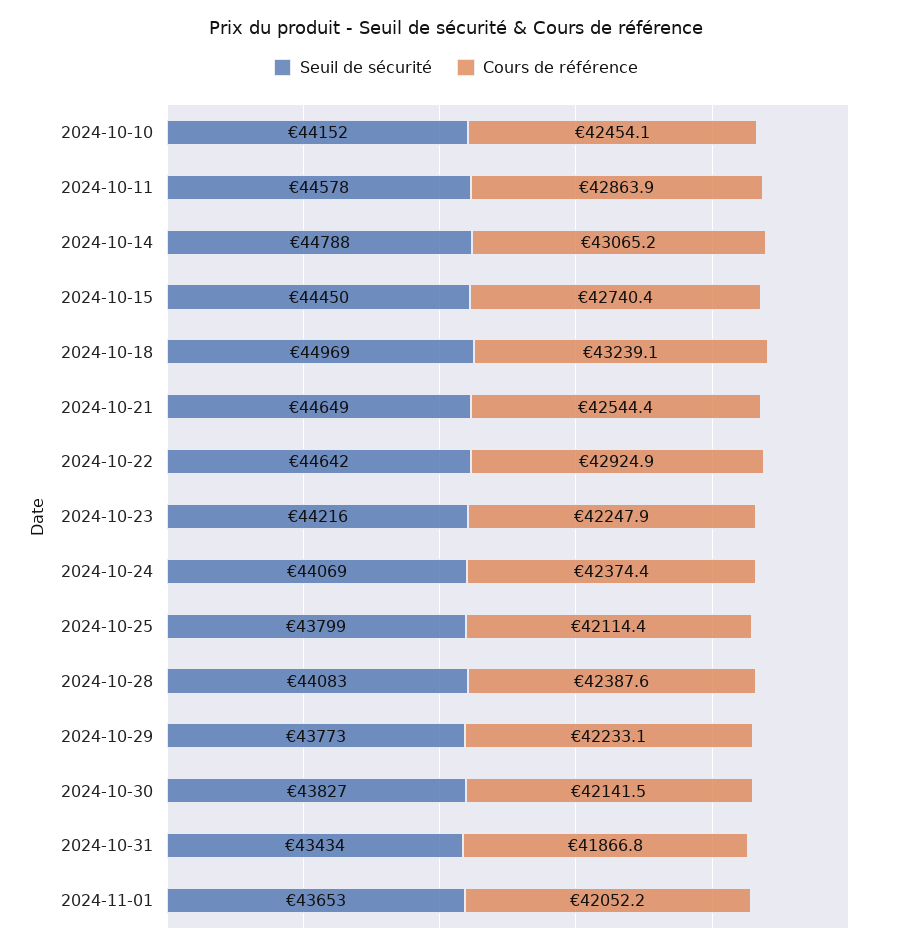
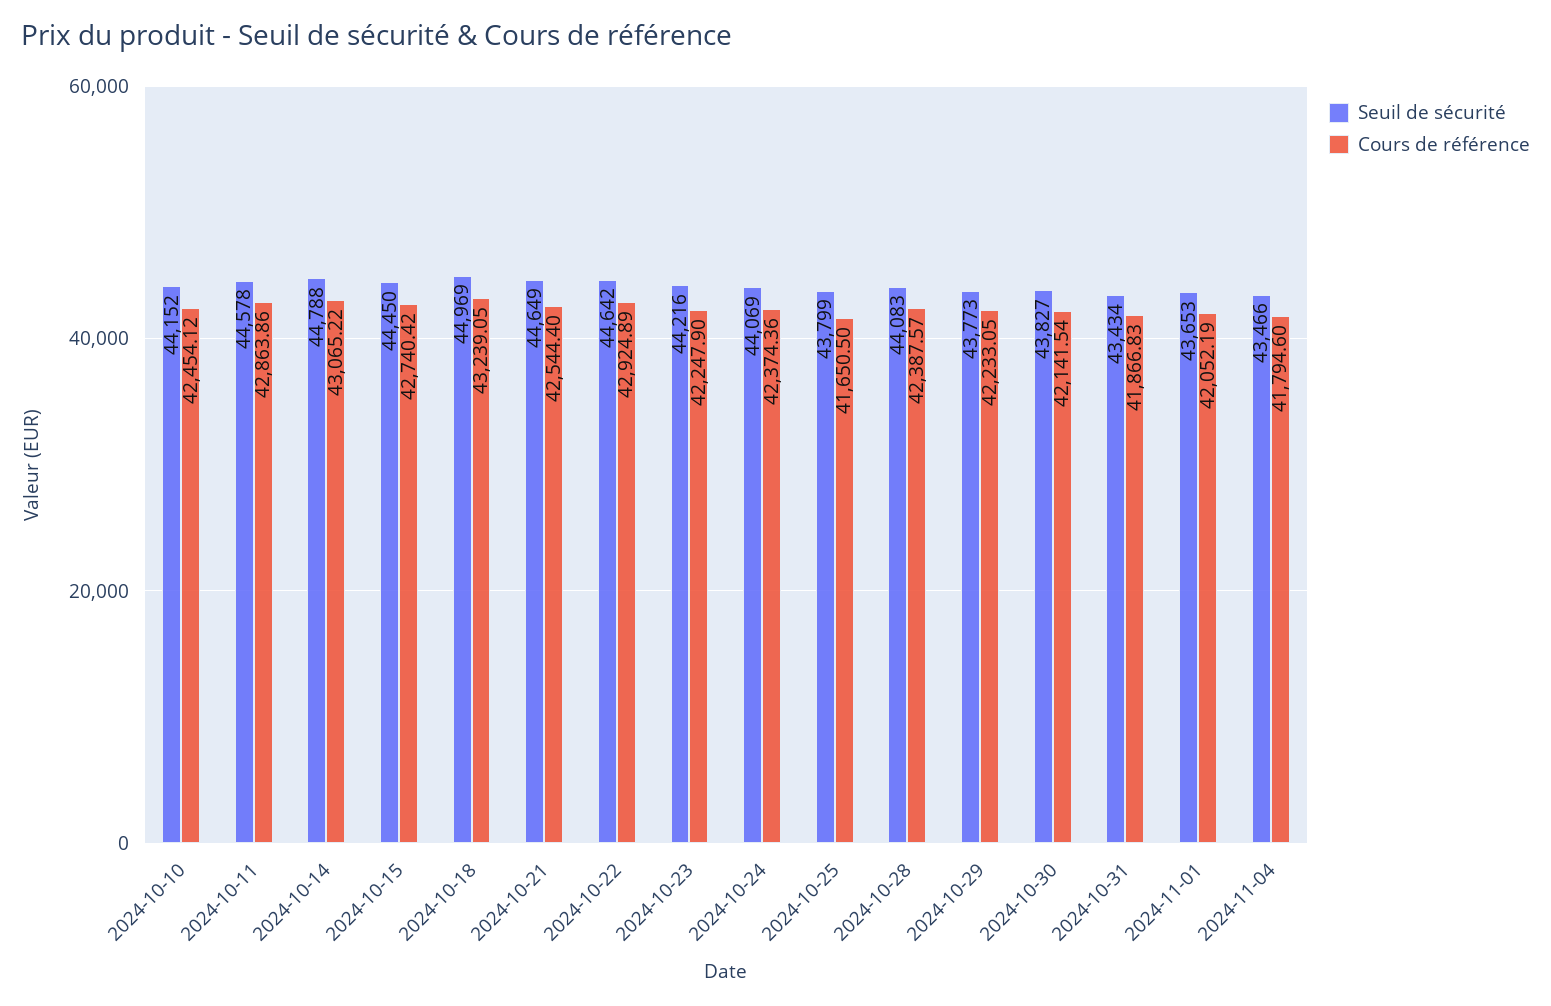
Cours de référence, 2024-10-25: 42114.4 -> 41650.5
Seuil de sécurité, 2024-11-04: none -> 43466
Cours de référence, 2024-11-04: none -> 41794.6

